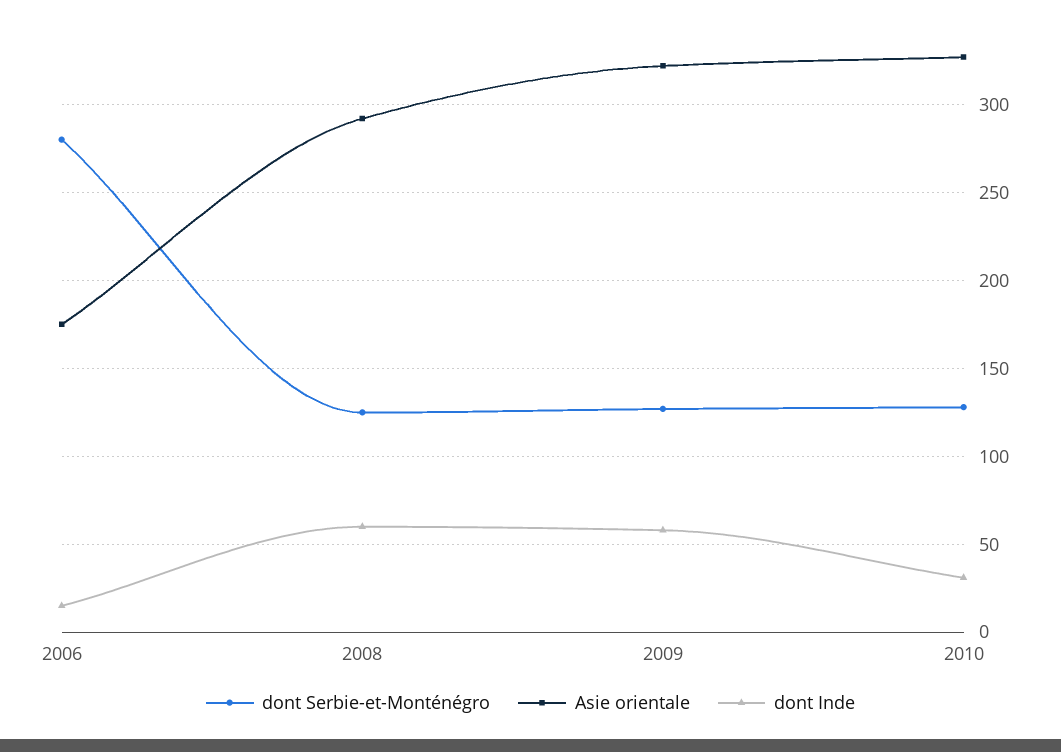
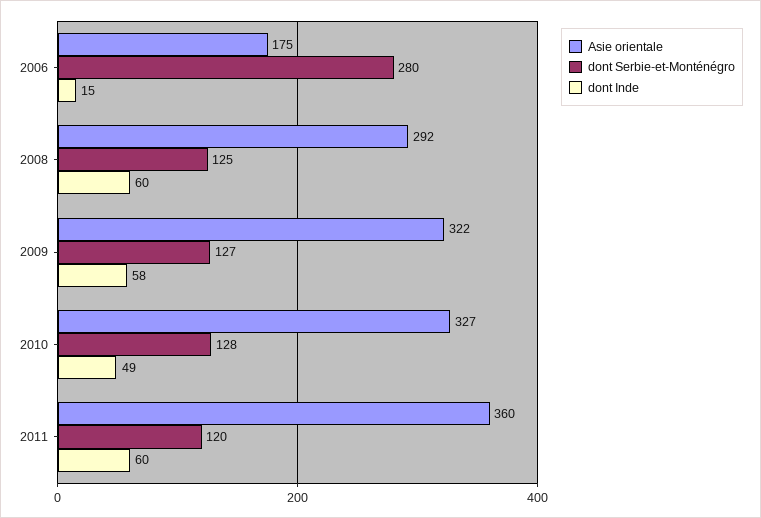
dont Inde, 2010: 30 -> 49
Asie orientale, 2011: none -> 360
dont Serbie-et-Monténégro, 2011: none -> 120
dont Inde, 2011: none -> 60

